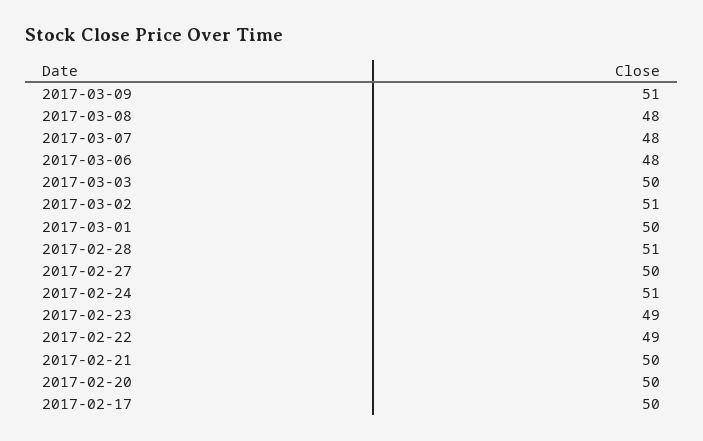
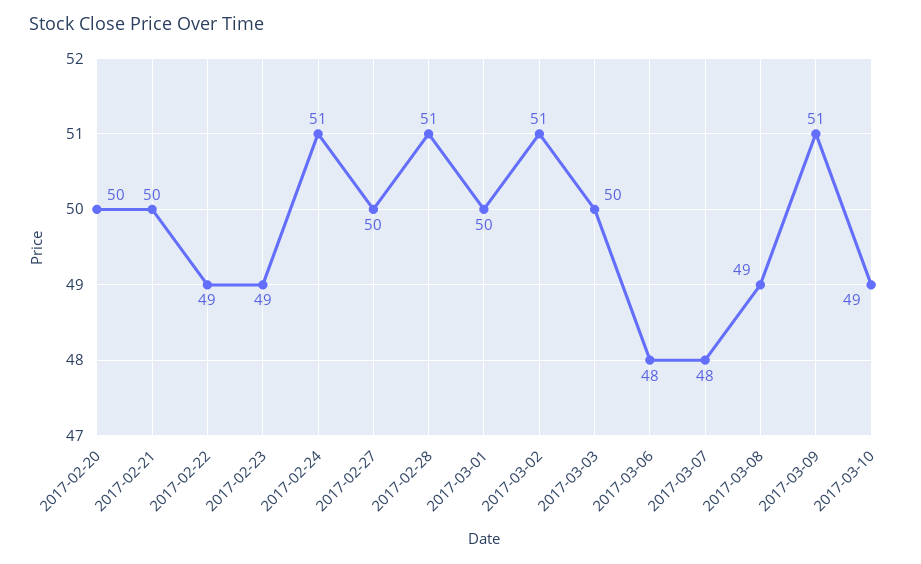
2017-03-08: 48 -> 49
2017-02-17: 50 -> none
2017-03-10: none -> 49

